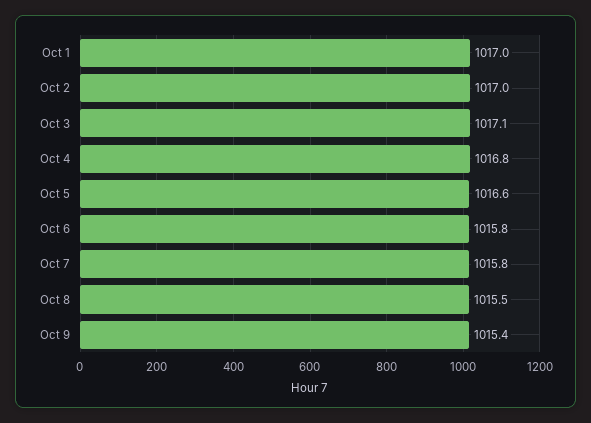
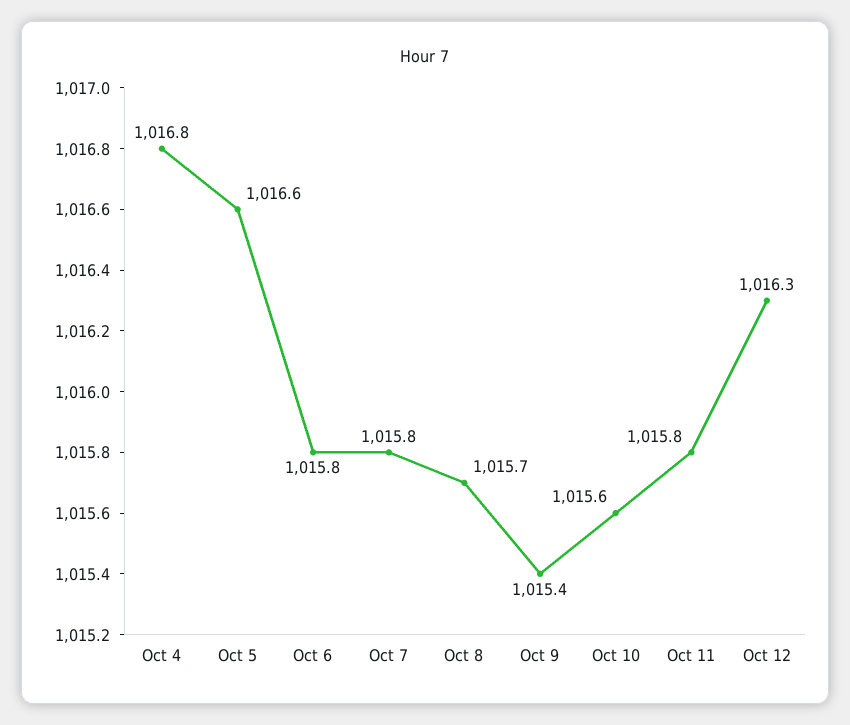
Oct 1: 1017 -> none
Oct 2: 1017 -> none
Oct 3: 1017.1 -> none
Oct 8: 1015.5 -> 1015.7
Oct 10: none -> 1015.6
Oct 11: none -> 1015.8
Oct 12: none -> 1016.3

